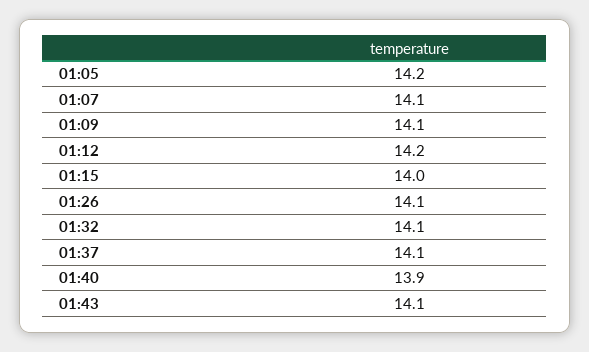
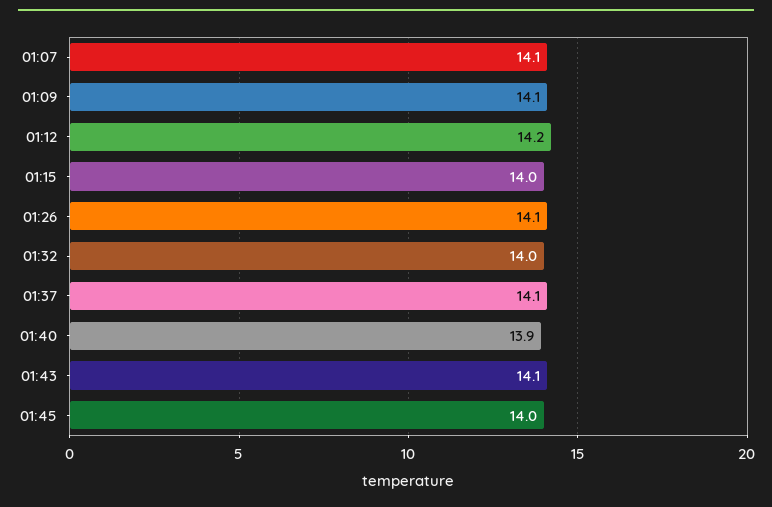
01:05: 14.2 -> none
01:32: 14.1 -> 14
01:45: none -> 14

